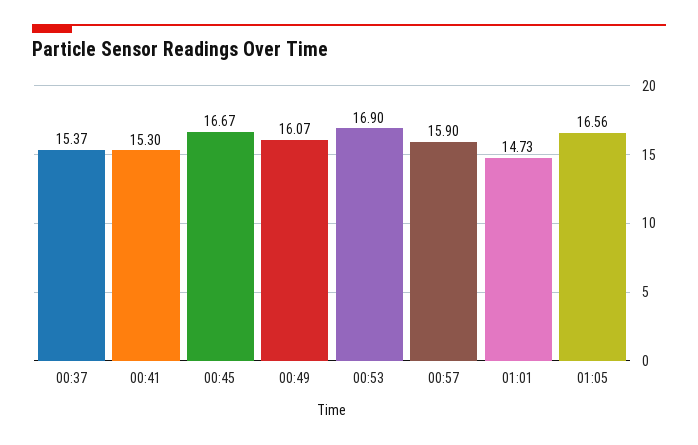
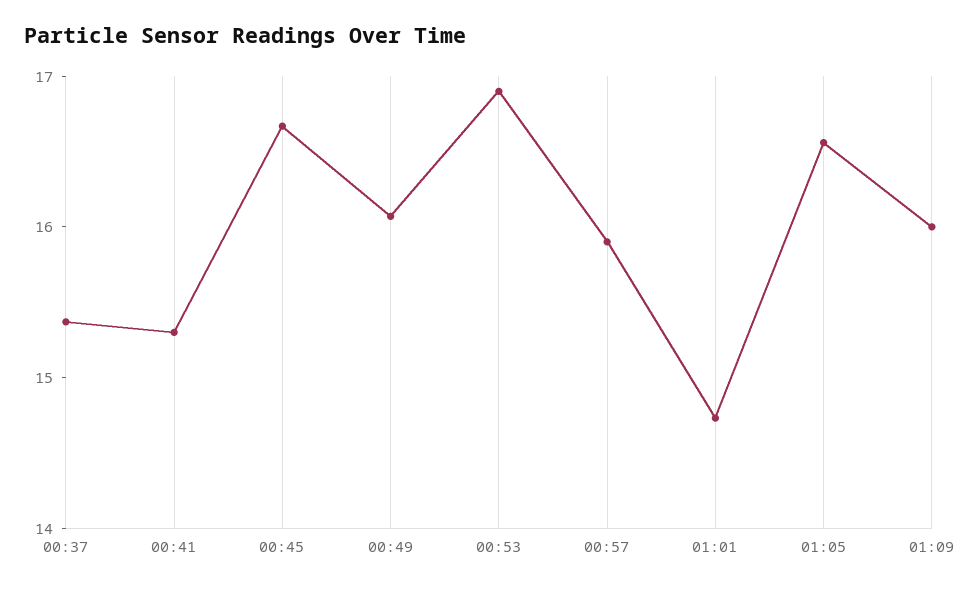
01:09: none -> 16

